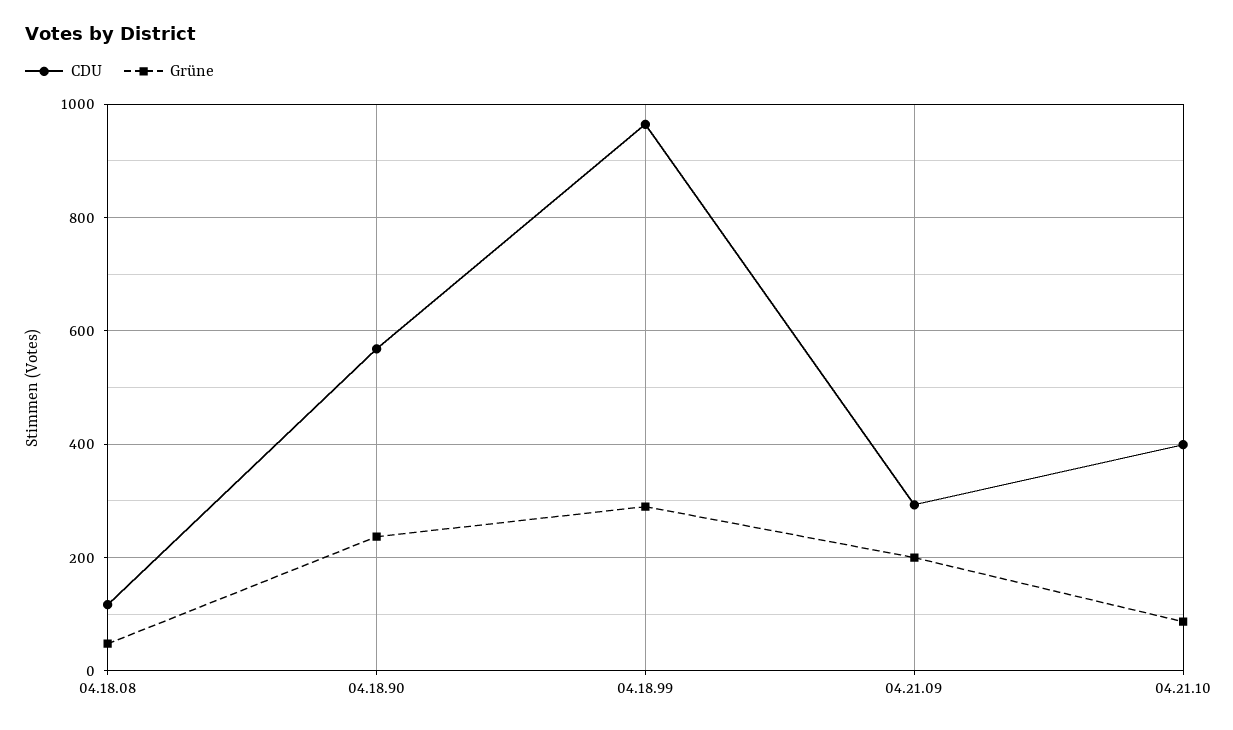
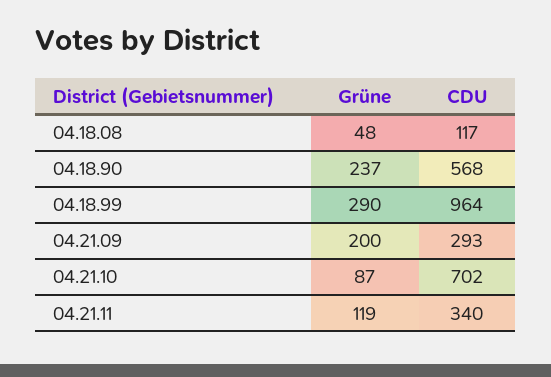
CDU, 04.21.10: 400 -> 702
Grüne, 04.21.11: none -> 119
CDU, 04.21.11: none -> 340

